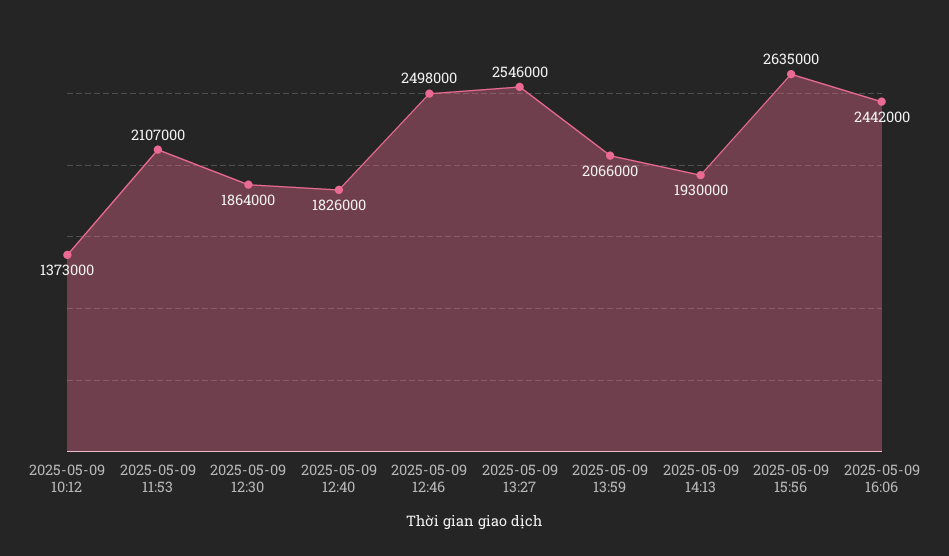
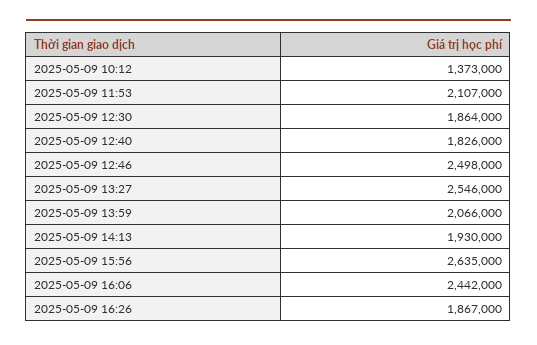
2025-05-09 16:26: none -> 1867000

